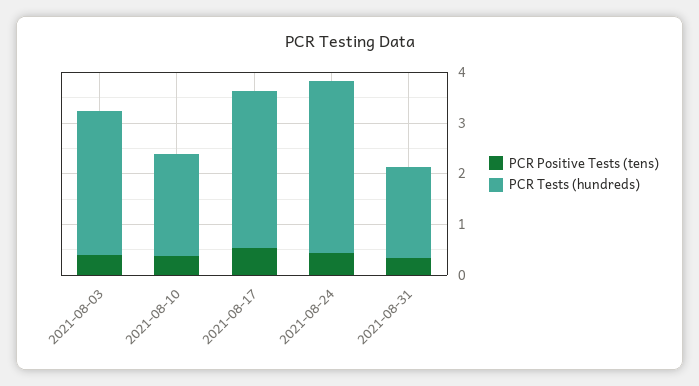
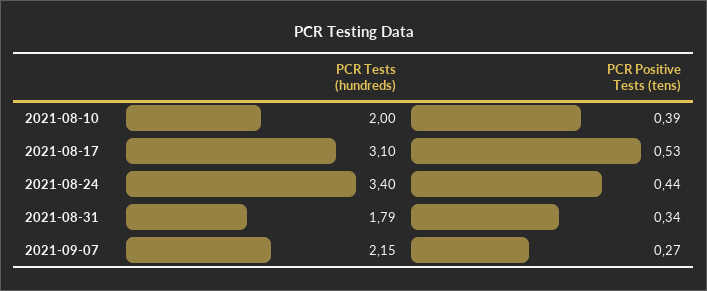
PCR Positive Tests (tens), 2021-08-03: 0.4 -> none
PCR Tests (hundreds), 2021-08-03: 2.8 -> none
PCR Tests (hundreds), 2021-09-07: none -> 2.15
PCR Positive Tests (tens), 2021-09-07: none -> 0.27

